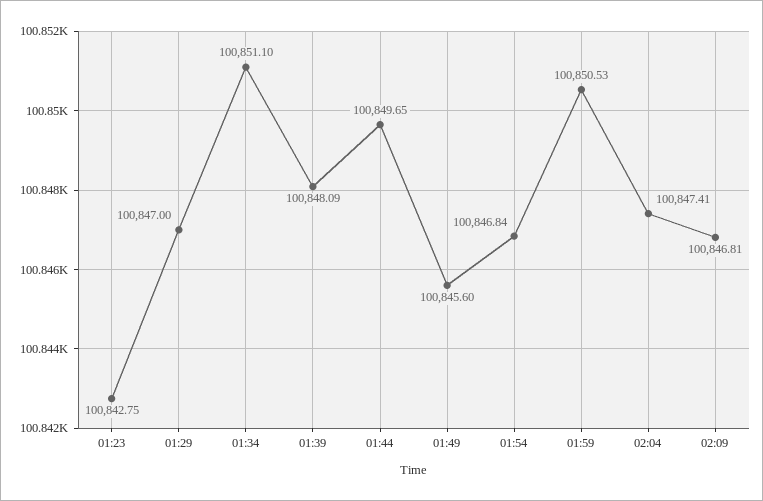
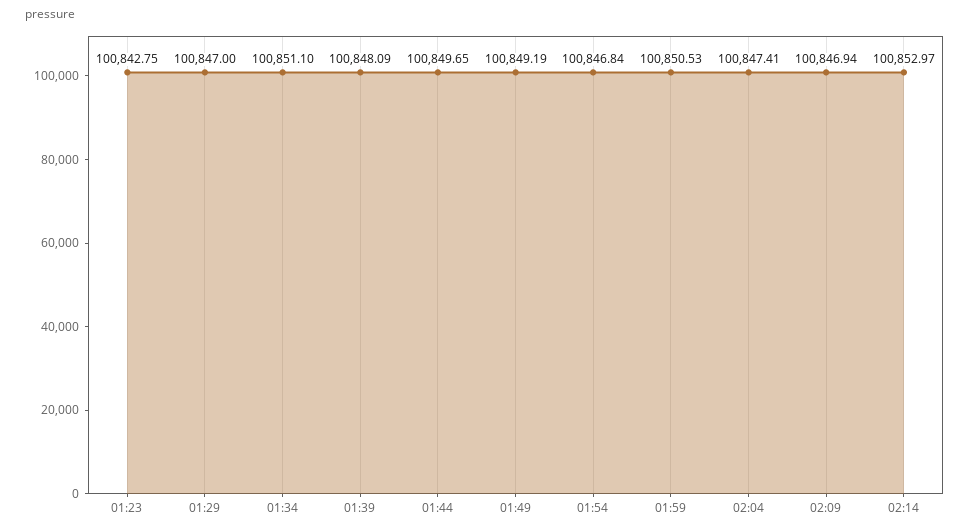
01:49: 100845.6 -> 100849.19
02:09: 100846.81 -> 100846.94
02:14: none -> 100852.97

